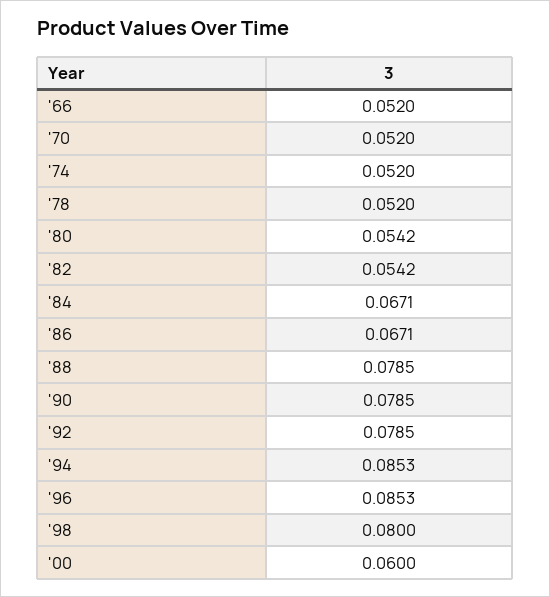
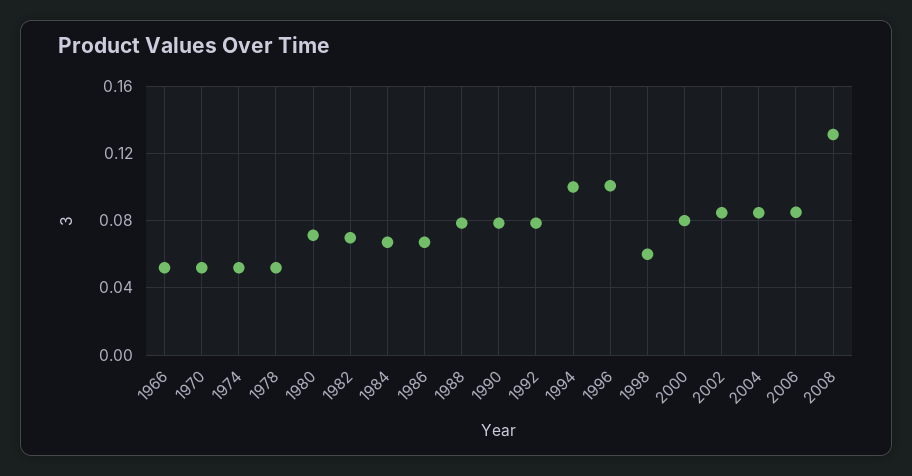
'80: 0.0542 -> 0.07
'82: 0.0542 -> 0.07
'94: 0.0853 -> 0.1
'96: 0.0853 -> 0.1
'98: 0.08 -> 0.06
'00: 0.06 -> 0.08
2002: none -> 0.085
2004: none -> 0.085
2006: none -> 0.085
2008: none -> 0.13

